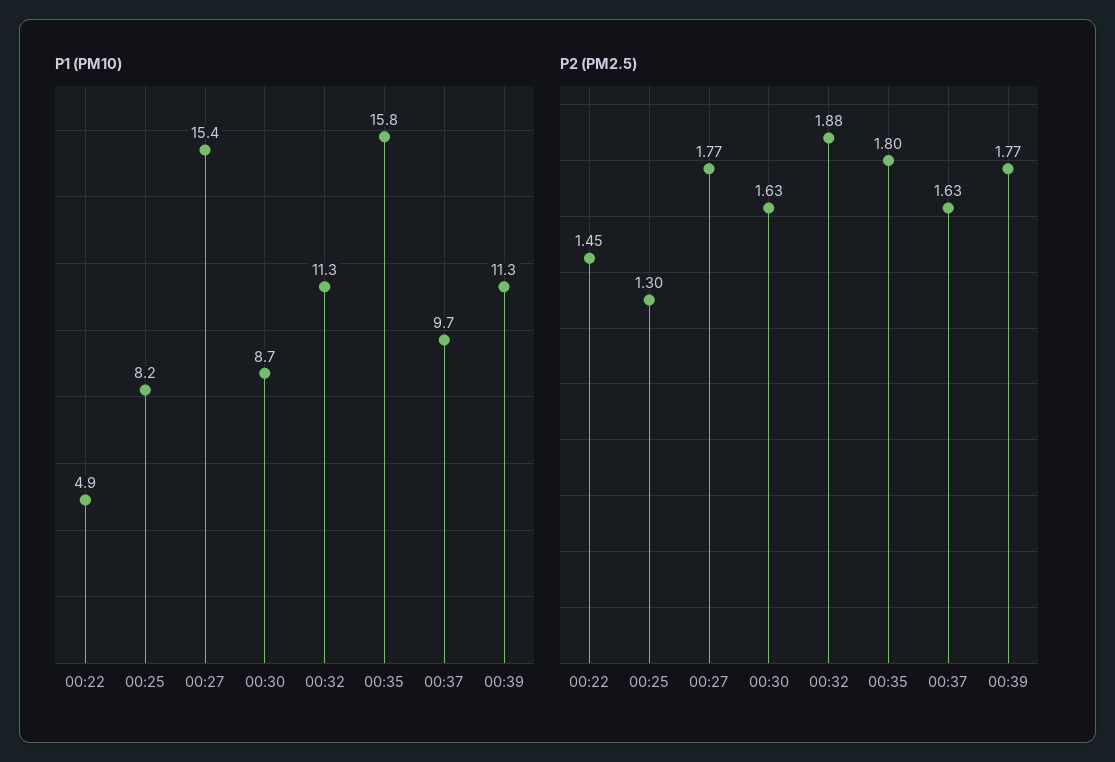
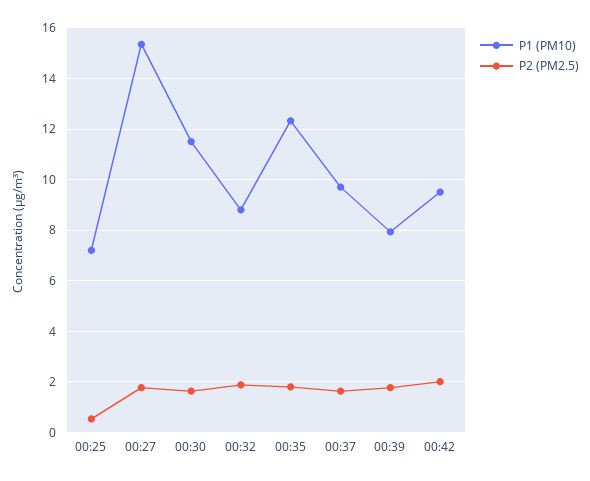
P1 (PM10), 00:22: 4.9 -> none
P1 (PM10), 00:25: 8.2 -> 7.25
P1 (PM10), 00:30: 8.7 -> 11.5
P1 (PM10), 00:32: 11.3 -> 8.75
P1 (PM10), 00:35: 15.8 -> 12.25
P1 (PM10), 00:39: 11.3 -> 8
P2 (PM2.5), 00:22: 1.45 -> none
P2 (PM2.5), 00:25: 1.3 -> 0.5
P1 (PM10), 00:42: none -> 9.5
P2 (PM2.5), 00:42: none -> 2

